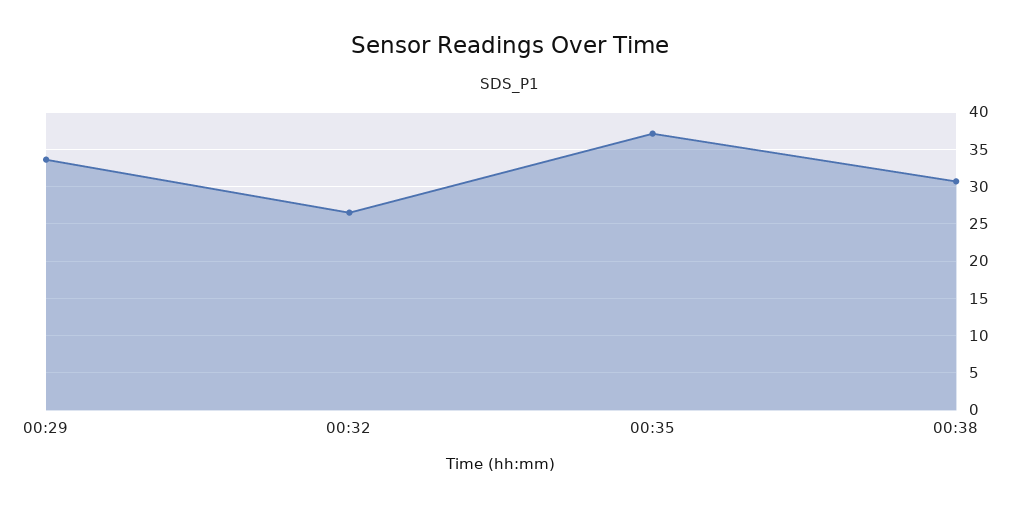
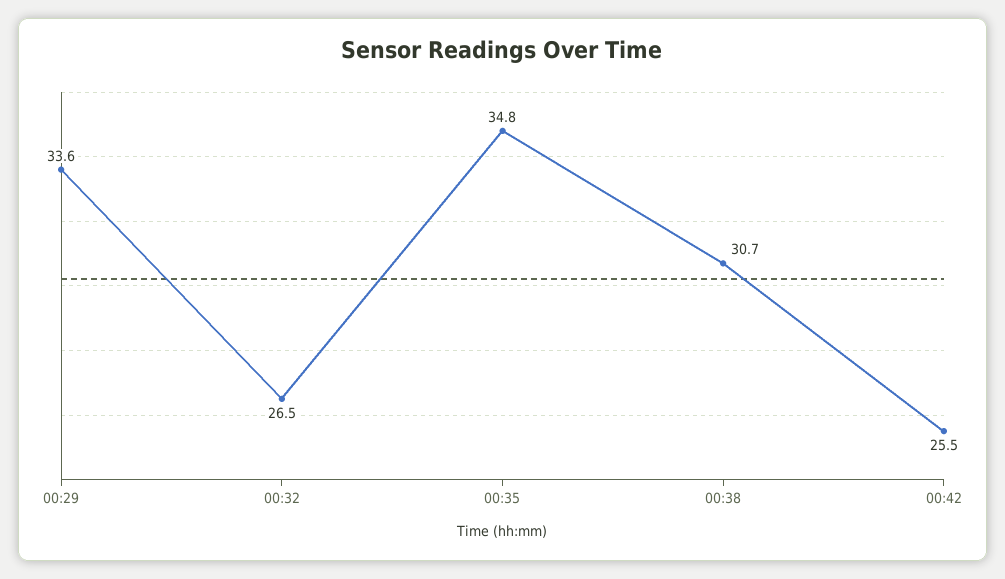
00:35: 37 -> 34.8
00:42: none -> 25.5

